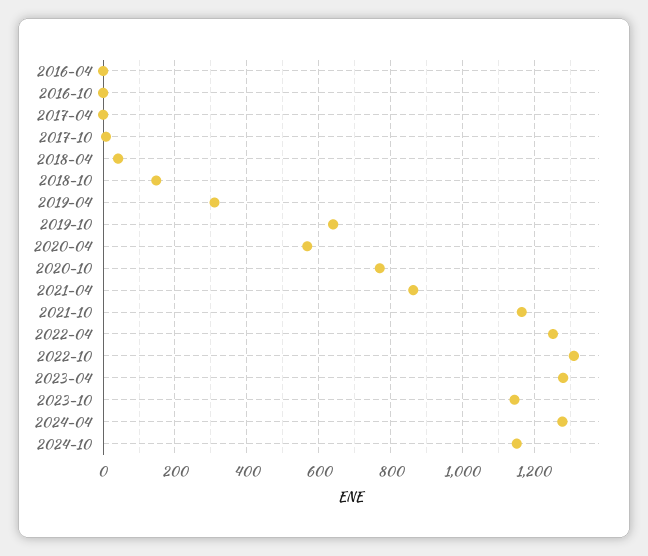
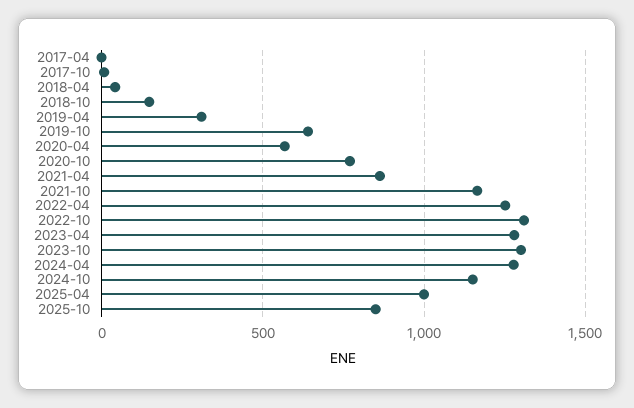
2016-04: 0 -> none
2016-10: 0 -> none
2023-10: 1140 -> 1300
2025-04: none -> 1000
2025-10: none -> 850

